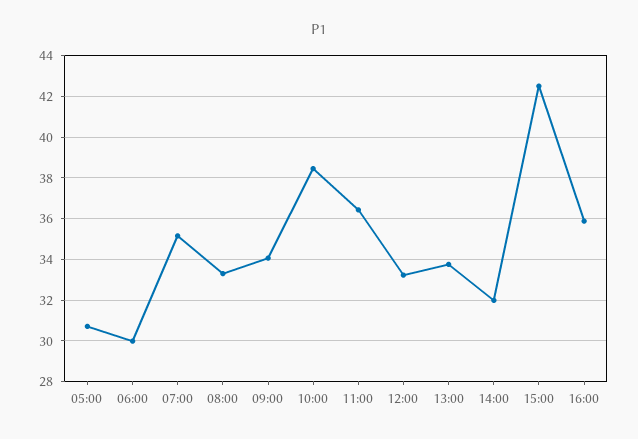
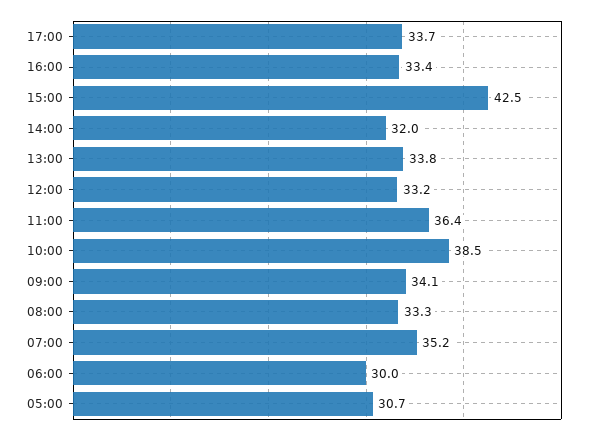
16:00: 36 -> 33.4
17:00: none -> 33.7

